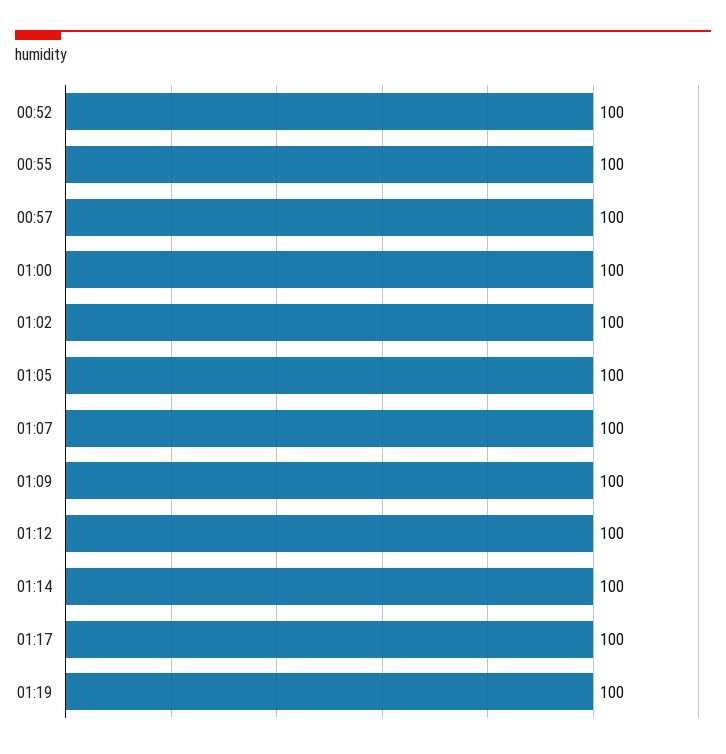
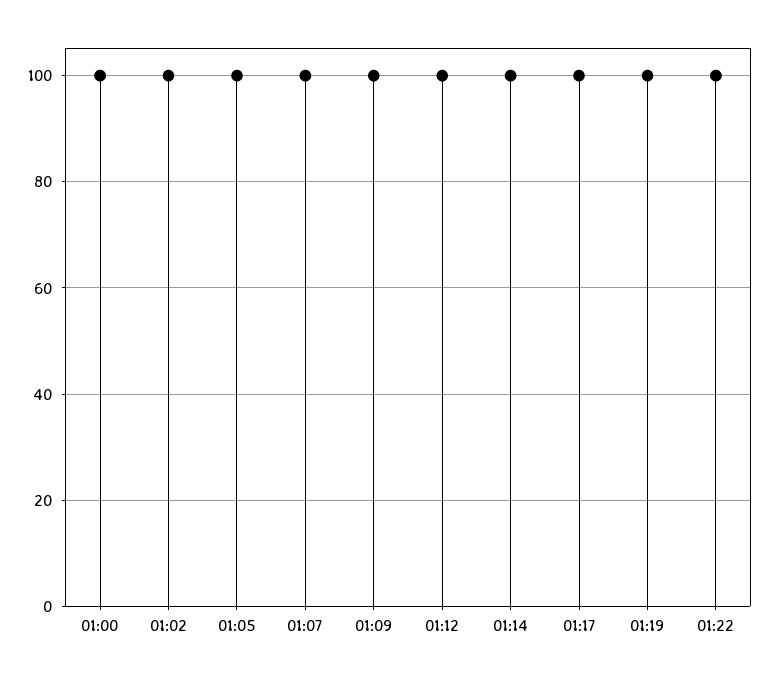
00:52: 100 -> none
00:55: 100 -> none
00:57: 100 -> none
01:22: none -> 100

